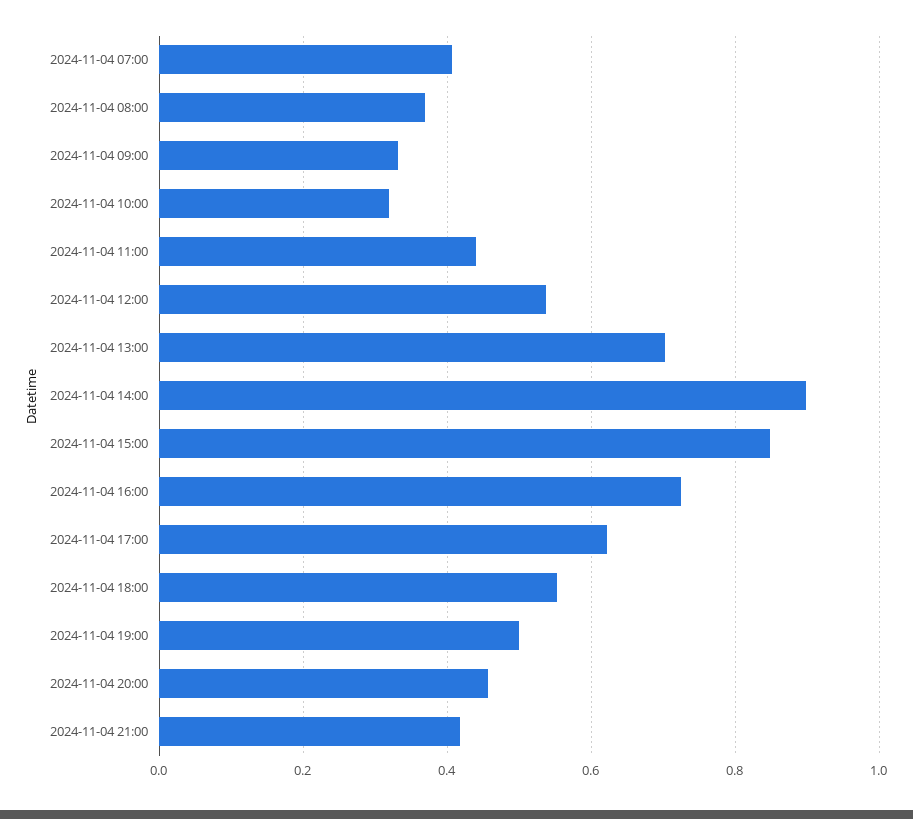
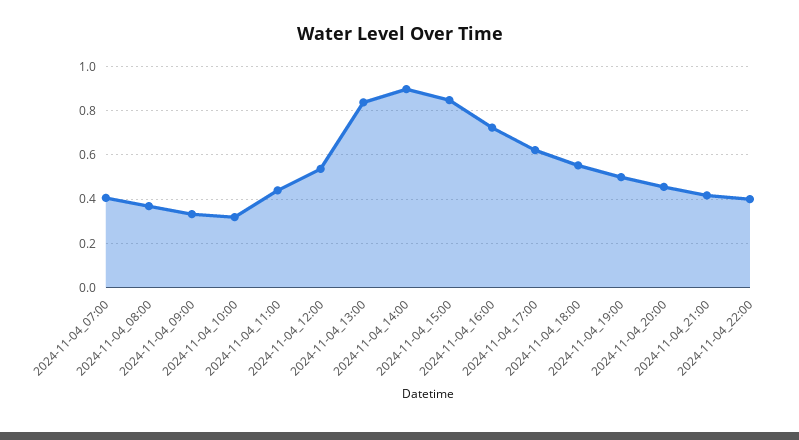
2024-11-04 13:00: 0.7 -> 0.85
2024-11-04_22:00: none -> 0.4

